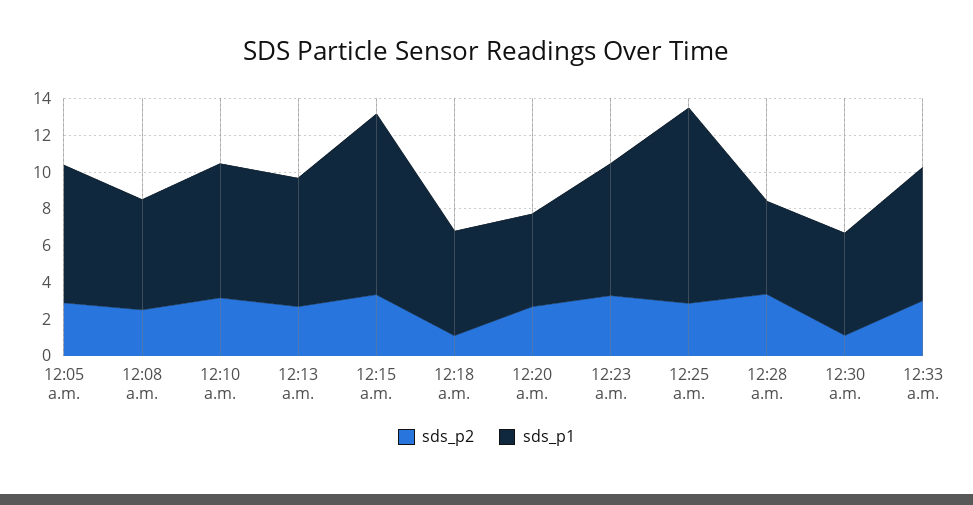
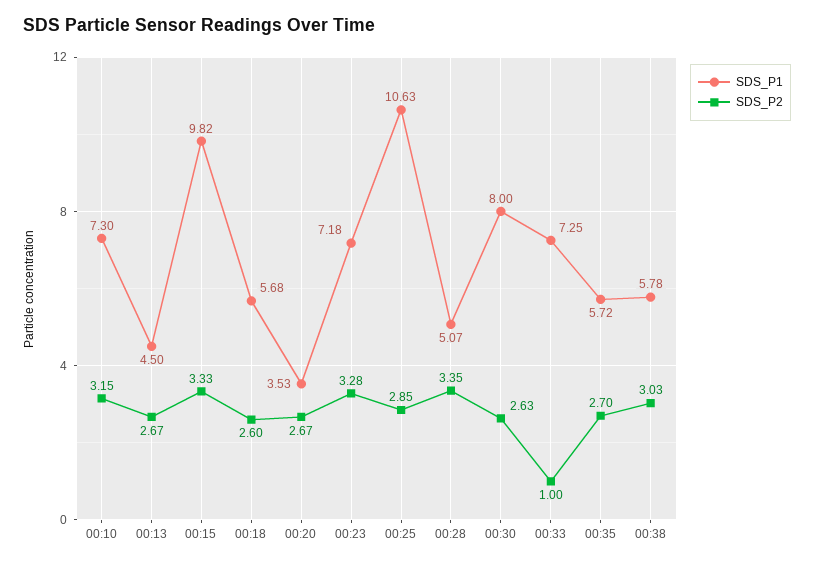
sds_p2, 12:05 a.m.: 3 -> none
sds_p1, 12:05 a.m.: 7.5 -> none
sds_p2, 12:08 a.m.: 2.5 -> none
sds_p1, 12:08 a.m.: 6 -> none
sds_p1, 12:13 a.m.: 7 -> 4.5
sds_p2, 12:18 a.m.: 1 -> 2.6
sds_p1, 12:20 a.m.: 5 -> 3.53
sds_p2, 12:30 a.m.: 1 -> 2.63
sds_p1, 12:30 a.m.: 5.5 -> 8
sds_p2, 12:33 a.m.: 3 -> 1
sds_p1, 00:35: none -> 5.72
sds_p2, 00:35: none -> 2.7
sds_p1, 00:38: none -> 5.78
sds_p2, 00:38: none -> 3.03

